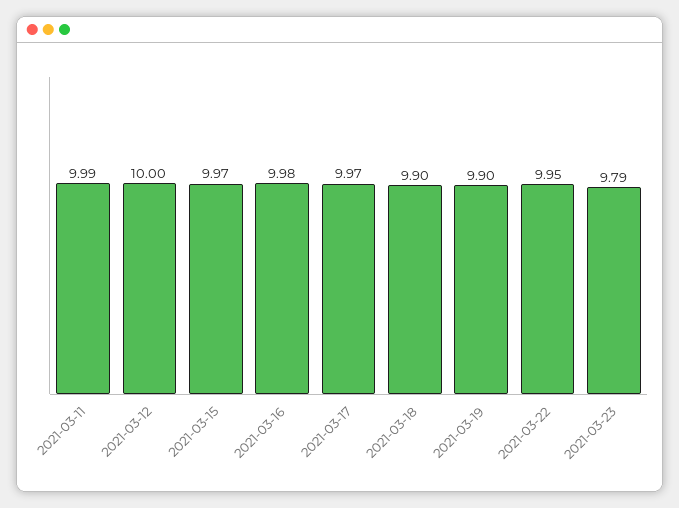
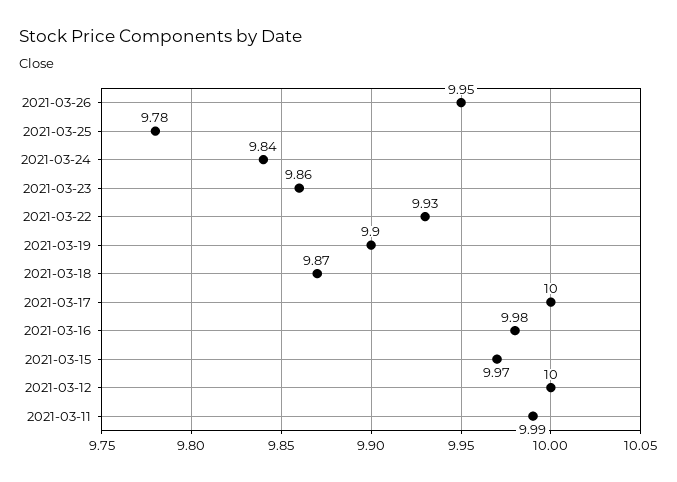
2021-03-17: 9.97 -> 10
2021-03-18: 9.9 -> 9.87
2021-03-22: 9.95 -> 9.93
2021-03-23: 9.79 -> 9.86
2021-03-26: none -> 9.95
2021-03-25: none -> 9.78
2021-03-24: none -> 9.84

